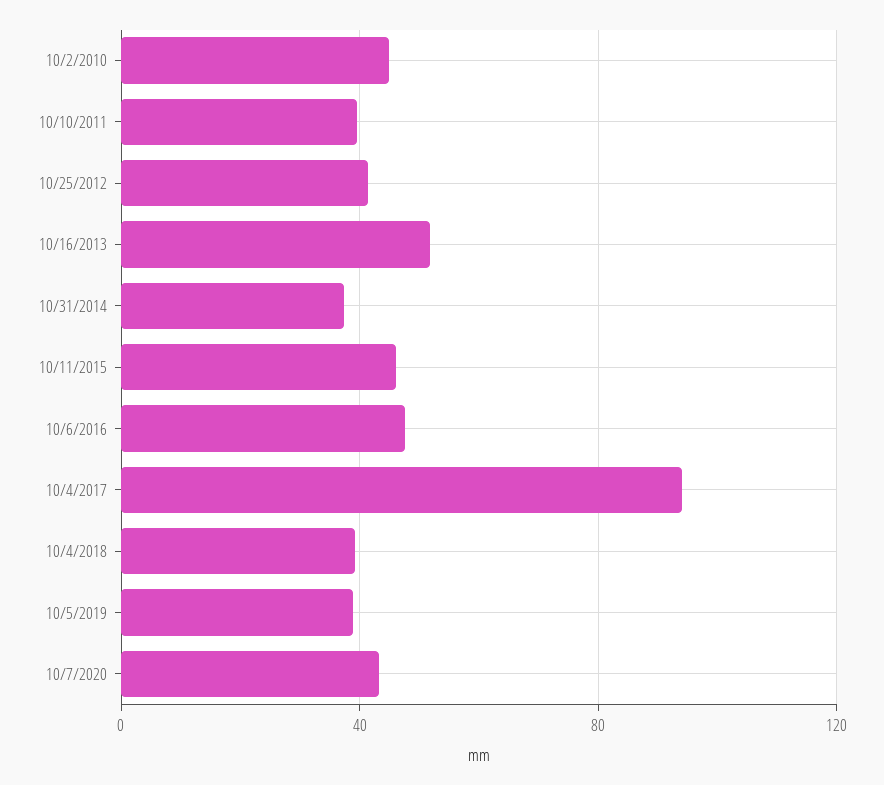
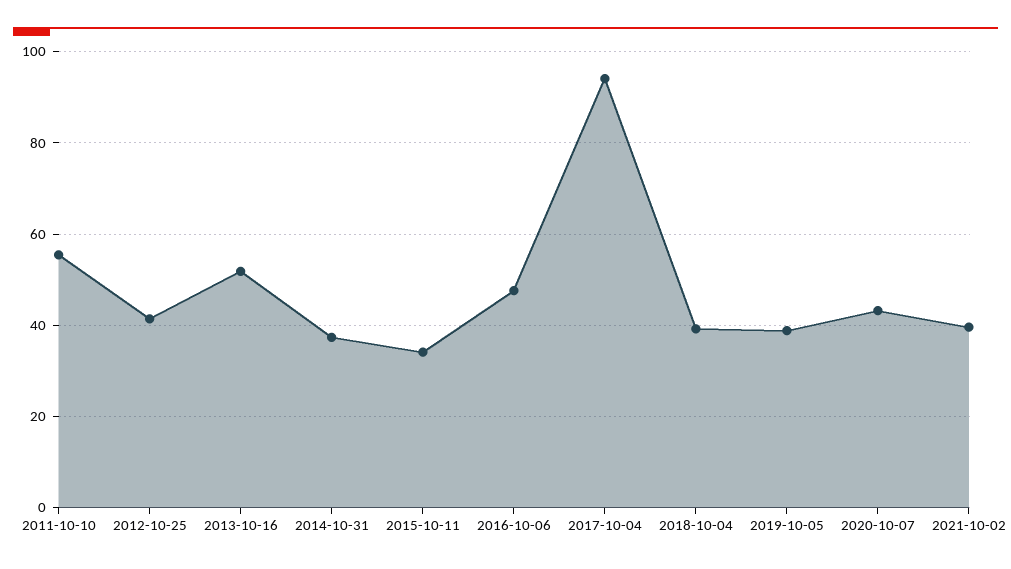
10/2/2010: 45 -> none
10/10/2011: 40 -> 56
10/11/2015: 45 -> 34
2021-10-02: none -> 40

